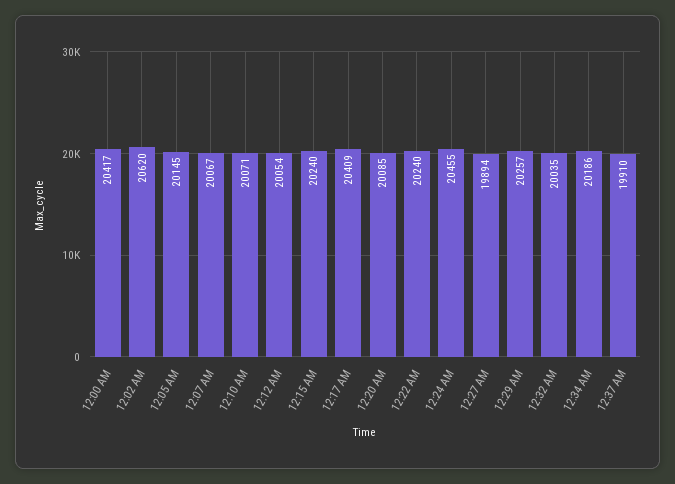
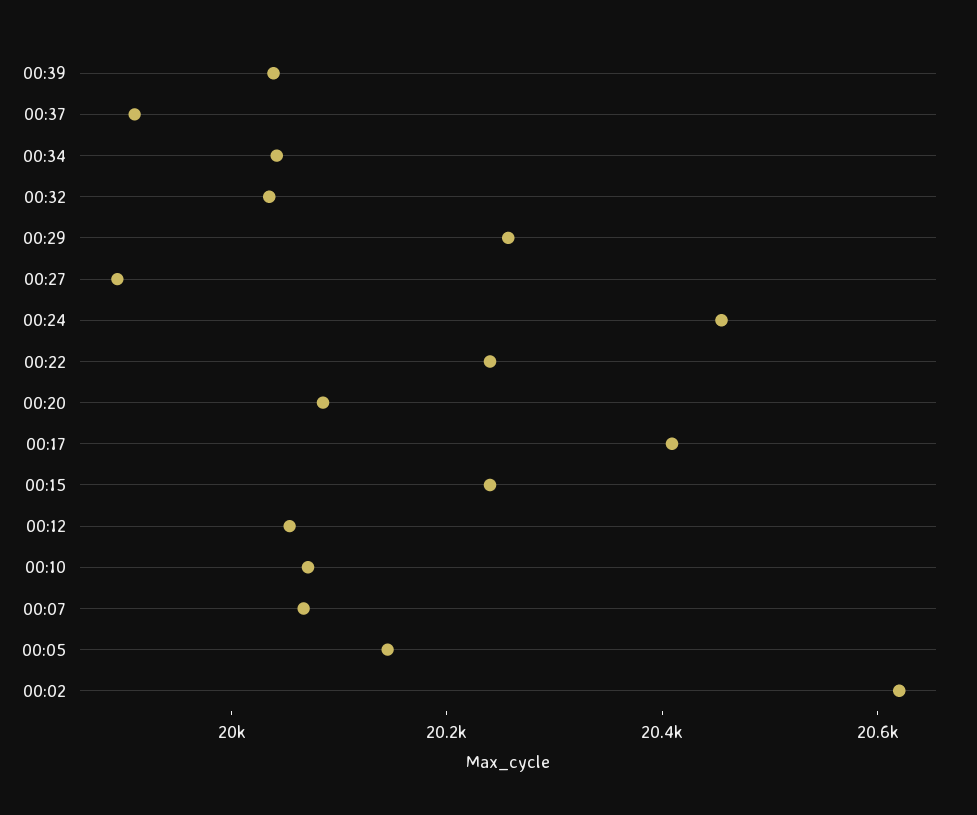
12:00 AM: 20417 -> none
12:34 AM: 20186 -> 20050
00:39: none -> 20050

